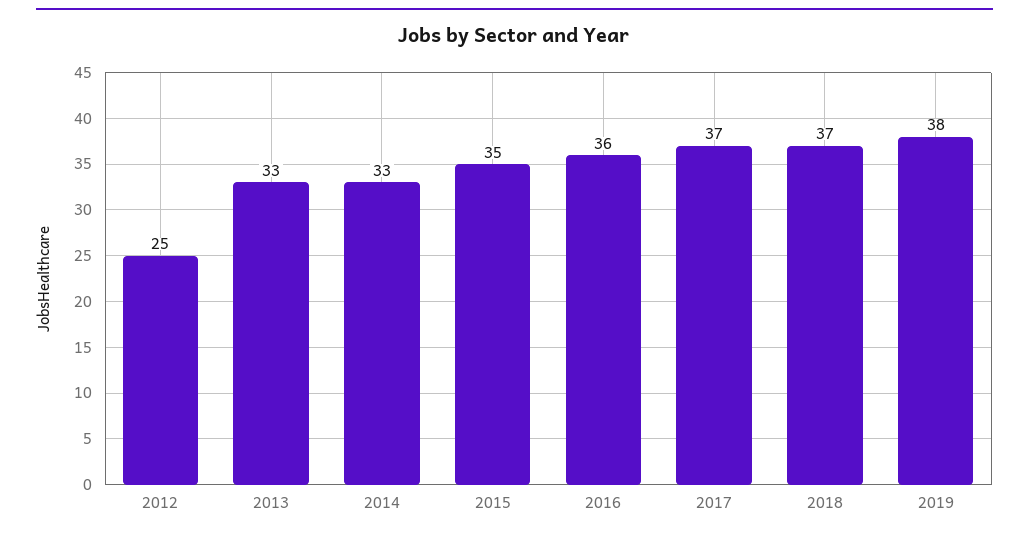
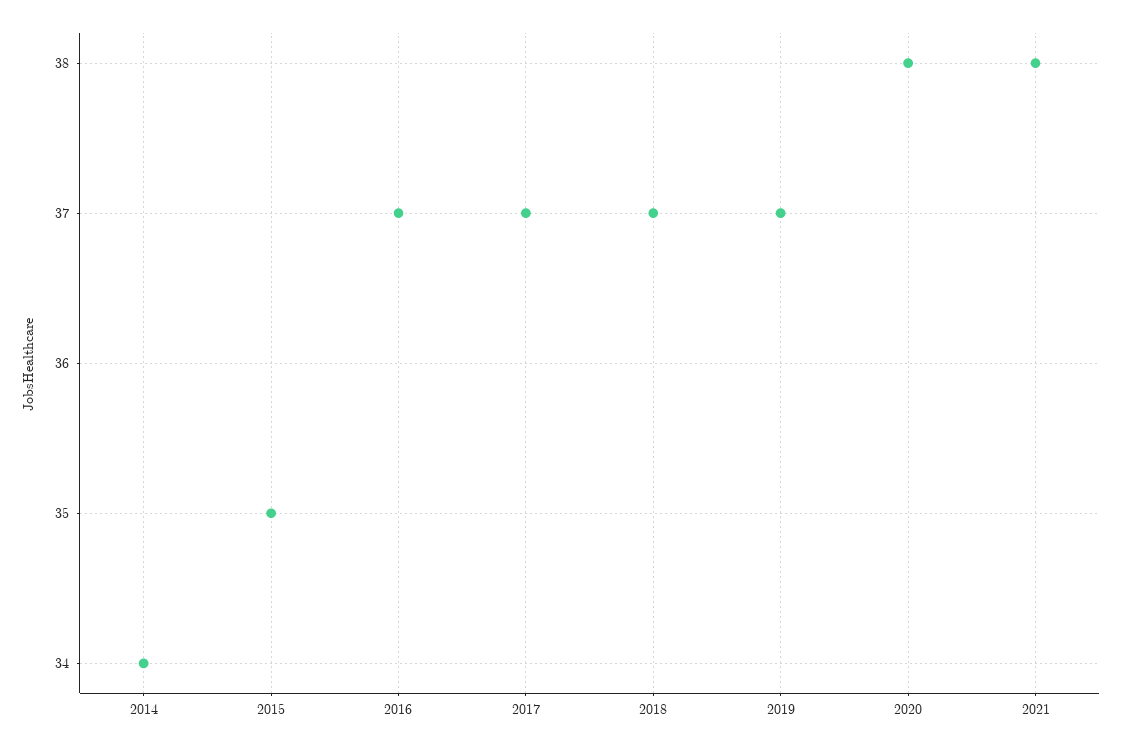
2012: 25 -> none
2013: 33 -> none
2014: 33 -> 34
2016: 36 -> 37
2019: 38 -> 37
2020: none -> 38
2021: none -> 38

